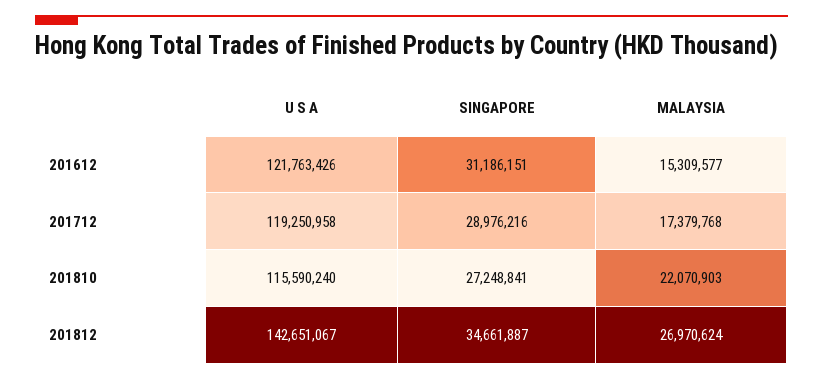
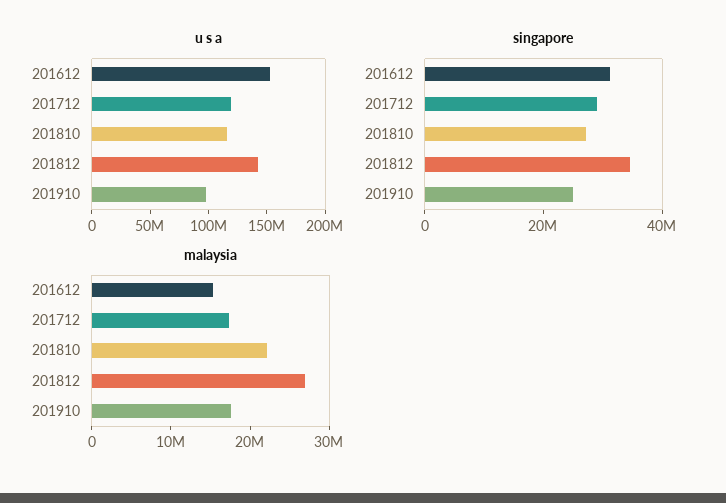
U S A, 201612: 121763426 -> 150000000
U S A, 201910: none -> 100000000
SINGAPORE, 201910: none -> 25000000
MALAYSIA, 201910: none -> 18000000

